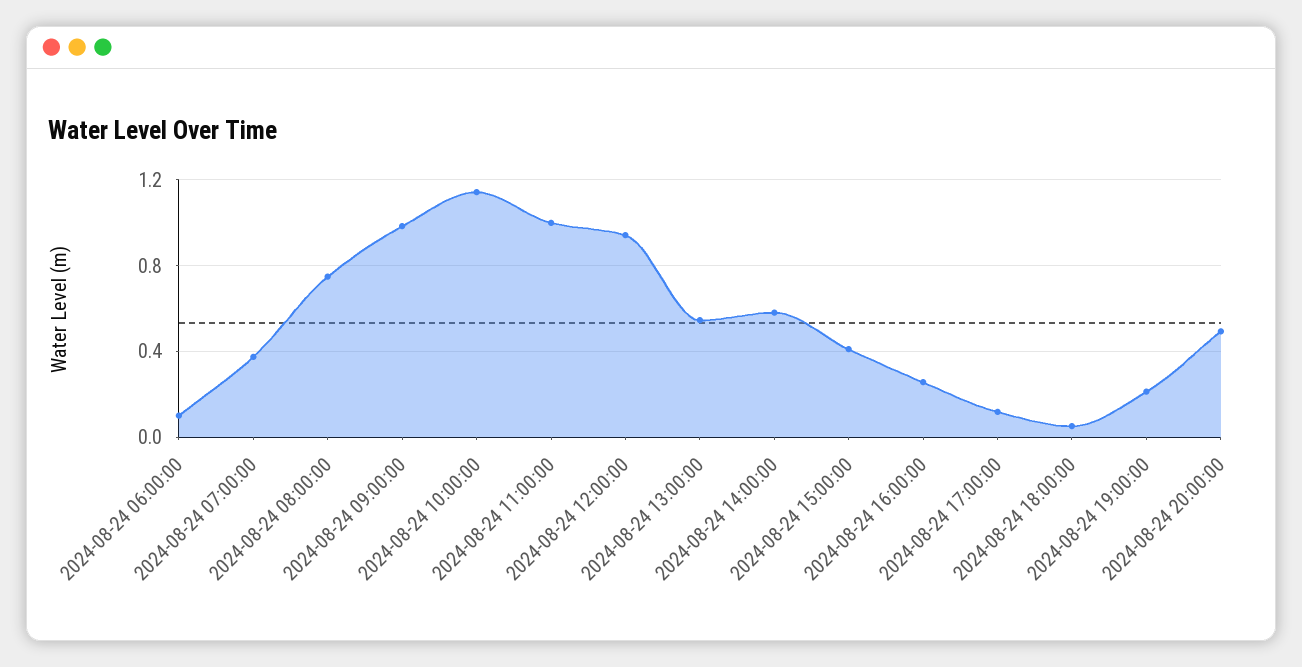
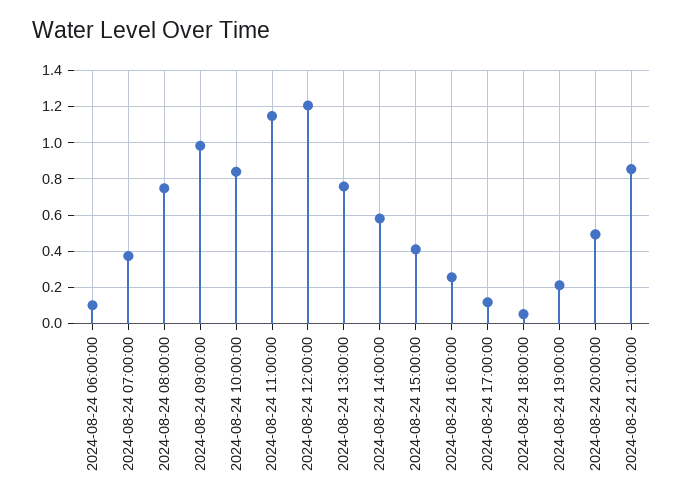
2024-08-24 10:00:00: 1.15 -> 0.85
2024-08-24 11:00:00: 1 -> 1.15
2024-08-24 12:00:00: 0.95 -> 1.2
2024-08-24 13:00:00: 0.55 -> 0.75
2024-08-24 21:00:00: none -> 0.85

